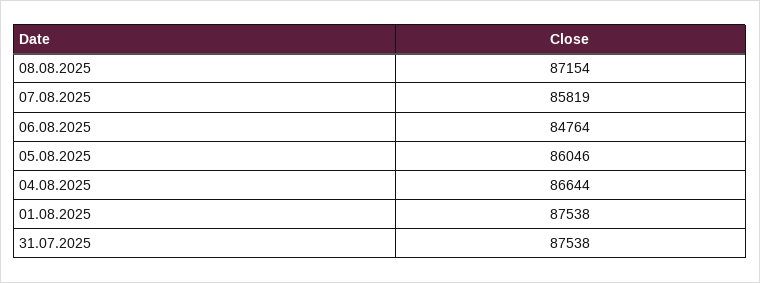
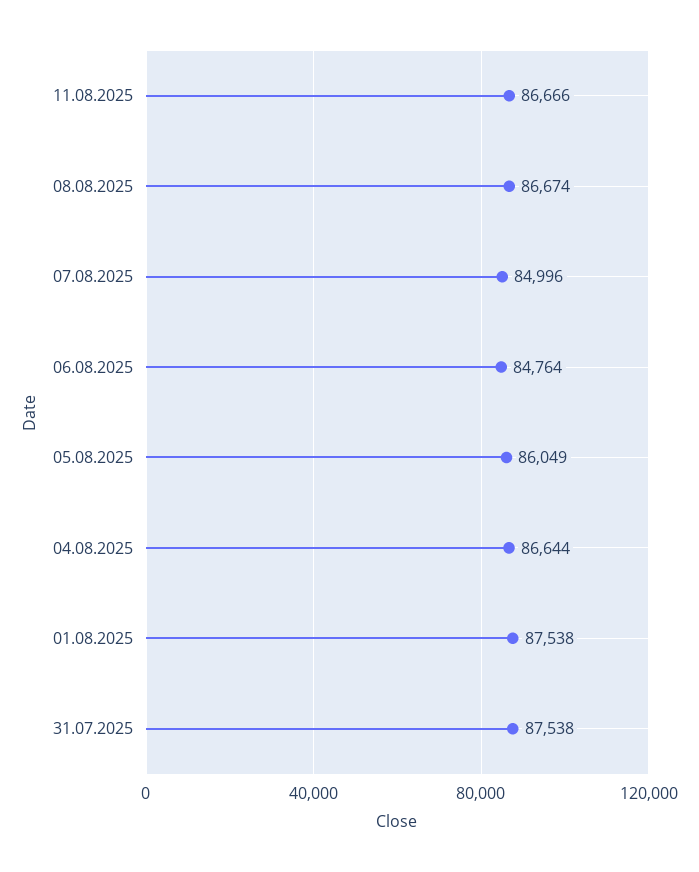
08.08.2025: 87154 -> 86674
07.08.2025: 85819 -> 84996
05.08.2025: 86046 -> 86049
11.08.2025: none -> 86666

